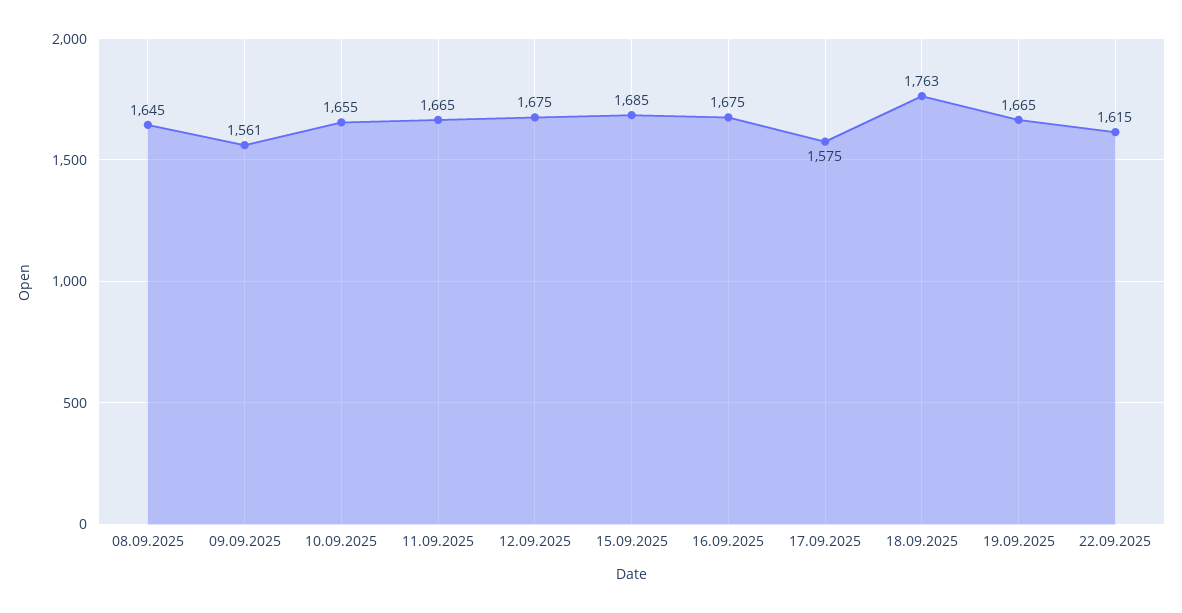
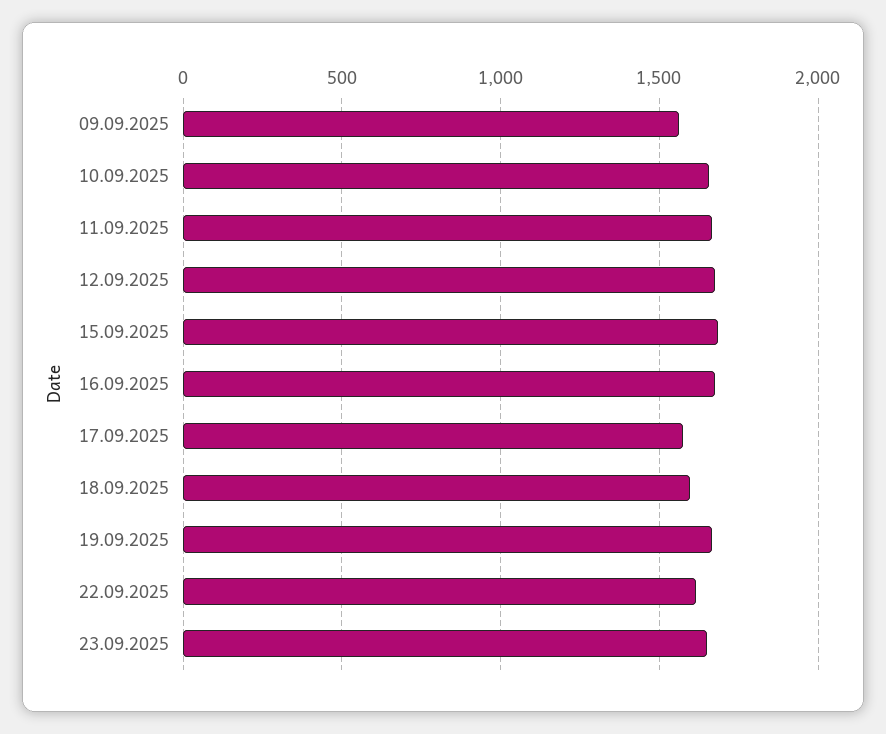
08.09.2025: 1645 -> none
18.09.2025: 1763 -> 1600
23.09.2025: none -> 1650

